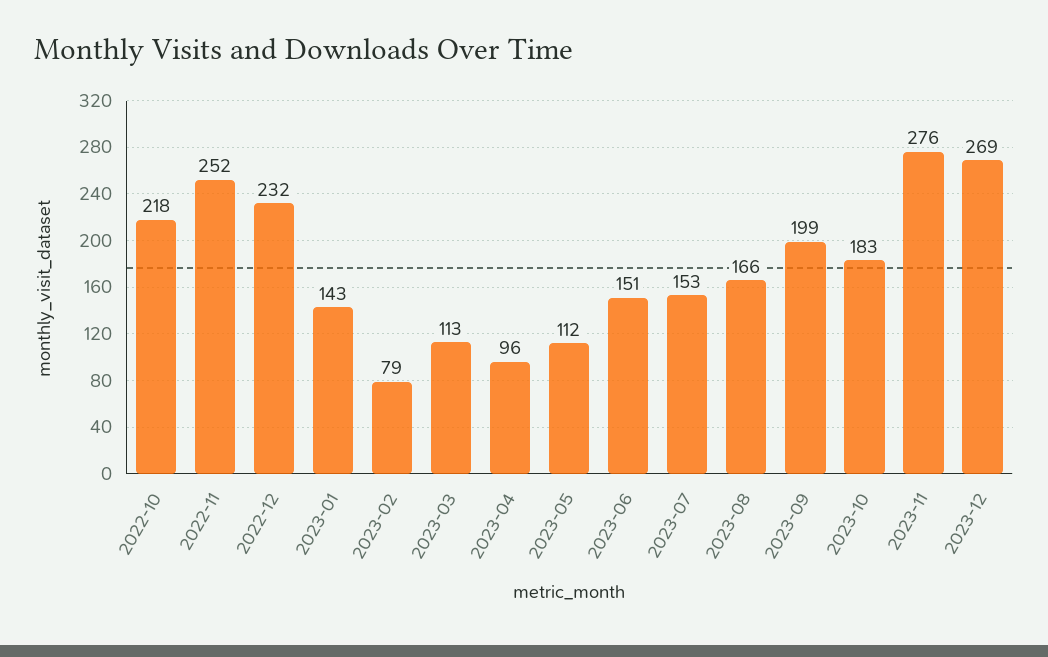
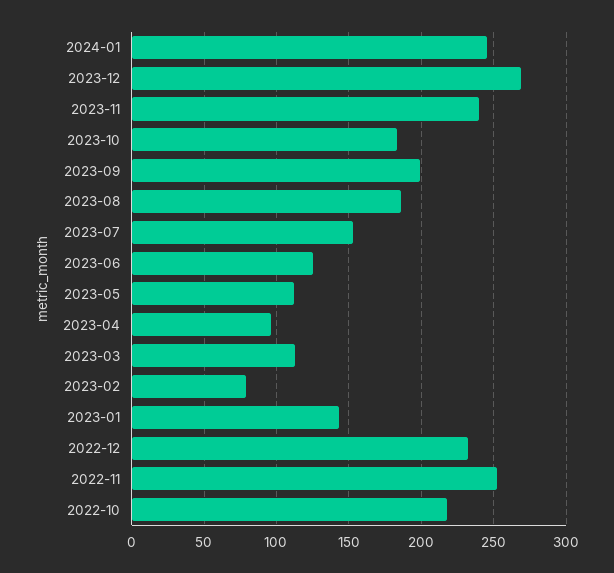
2023-06: 151 -> 125
2023-08: 166 -> 185
2023-11: 276 -> 240
2024-01: none -> 245

